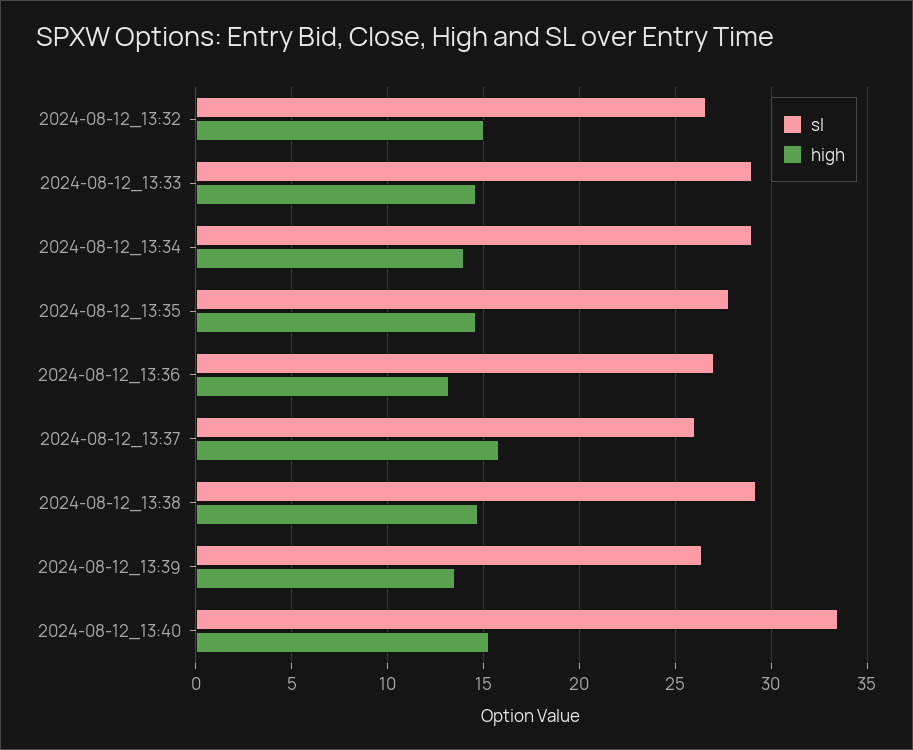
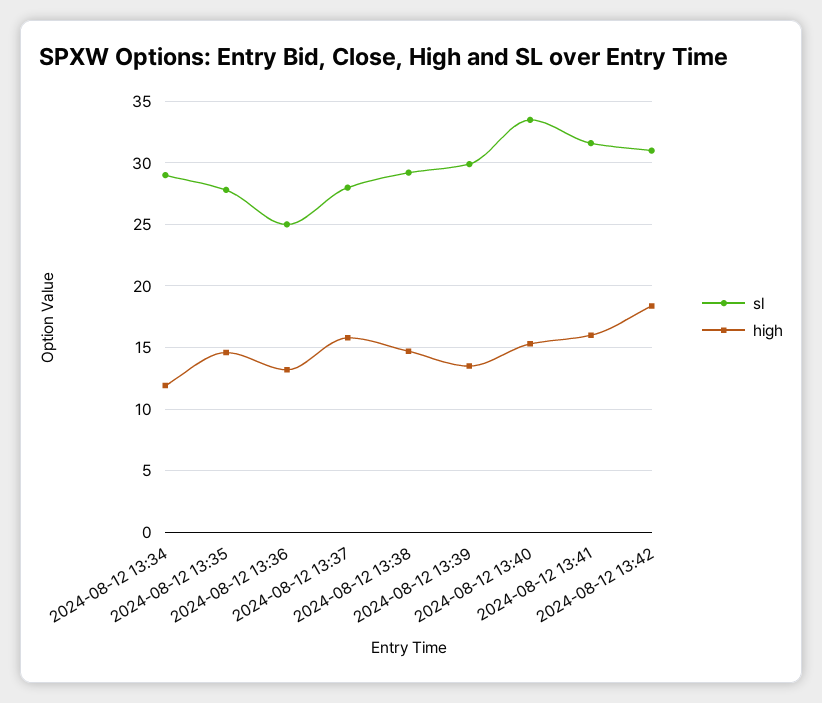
sl, 2024-08-12_13:32: 26.5 -> none
high, 2024-08-12_13:32: 15 -> none
sl, 2024-08-12_13:33: 29 -> none
high, 2024-08-12_13:33: 14.5 -> none
high, 2024-08-12_13:34: 14 -> 12
sl, 2024-08-12_13:36: 27 -> 25
sl, 2024-08-12_13:37: 26 -> 28
sl, 2024-08-12_13:39: 26.5 -> 30
sl, 2024-08-12 13:41: none -> 31.5
high, 2024-08-12 13:41: none -> 16
sl, 2024-08-12 13:42: none -> 31
high, 2024-08-12 13:42: none -> 18.5

